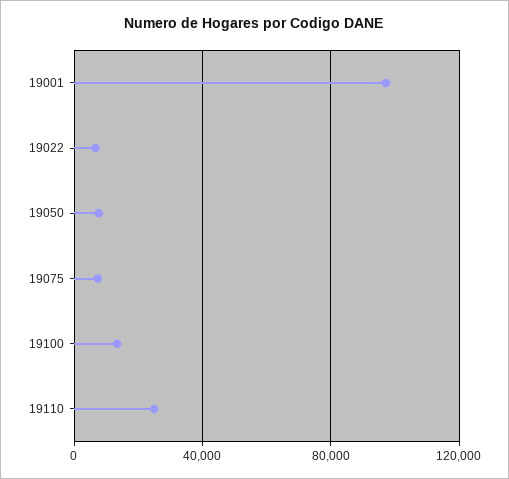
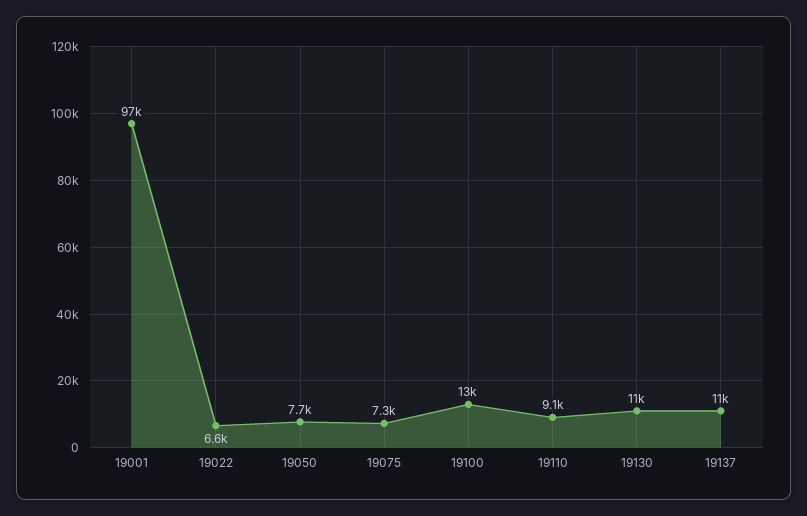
19110: 25000 -> 9100
19130: none -> 11000
19137: none -> 11000

